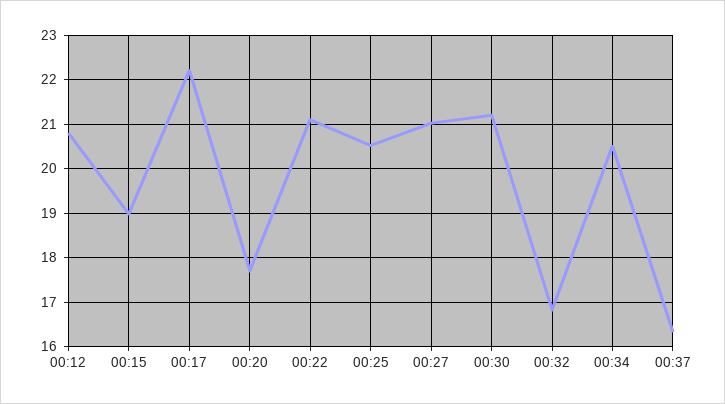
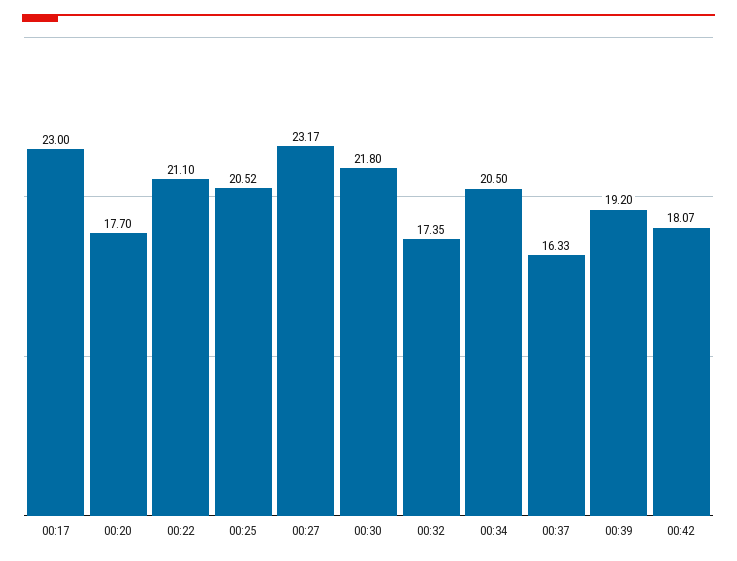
00:12: 20.8 -> none
00:15: 19 -> none
00:17: 22.2 -> 23
00:27: 21 -> 23.17
00:30: 21.2 -> 21.8
00:32: 16.8 -> 17.35
00:39: none -> 19.2
00:42: none -> 18.07

